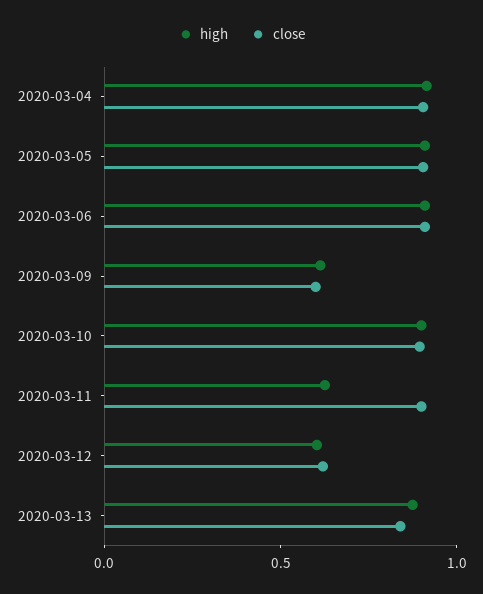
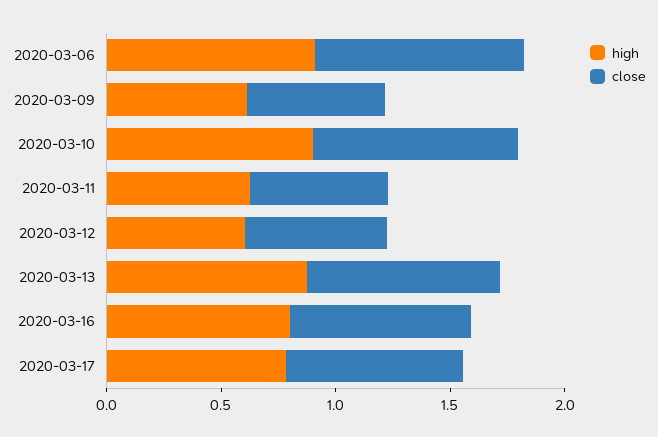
high, 2020-03-04: 0.9 -> none
close, 2020-03-04: 0.9 -> none
high, 2020-03-05: 0.9 -> none
close, 2020-03-05: 0.9 -> none
close, 2020-03-11: 0.9 -> 0.6
high, 2020-03-16: none -> 0.8
close, 2020-03-16: none -> 0.8
high, 2020-03-17: none -> 0.8
close, 2020-03-17: none -> 0.8

